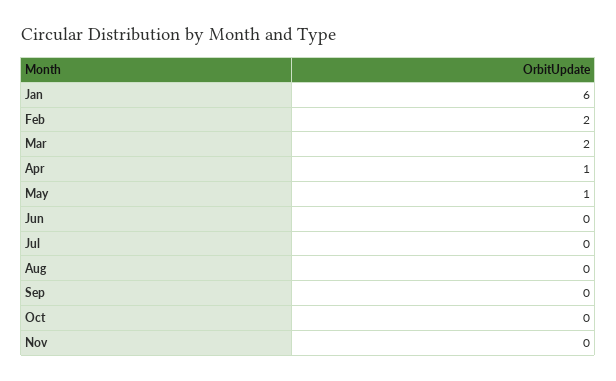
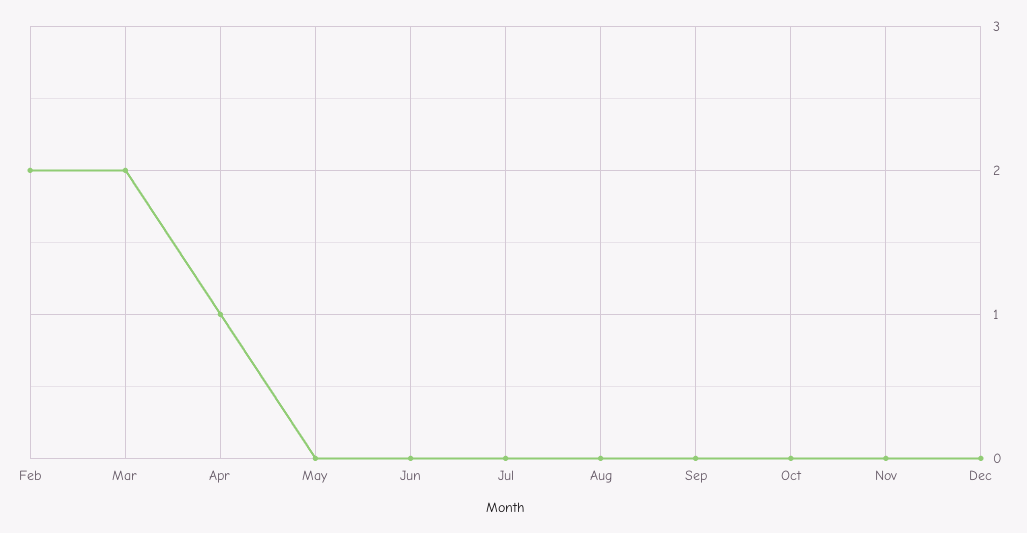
Jan: 6 -> none
May: 1 -> 0
Dec: none -> 0

